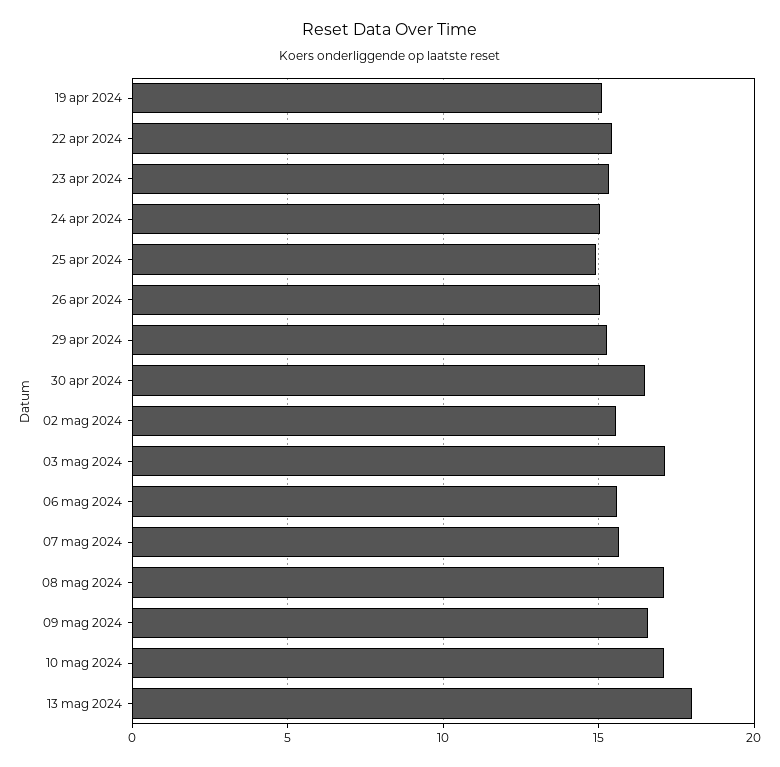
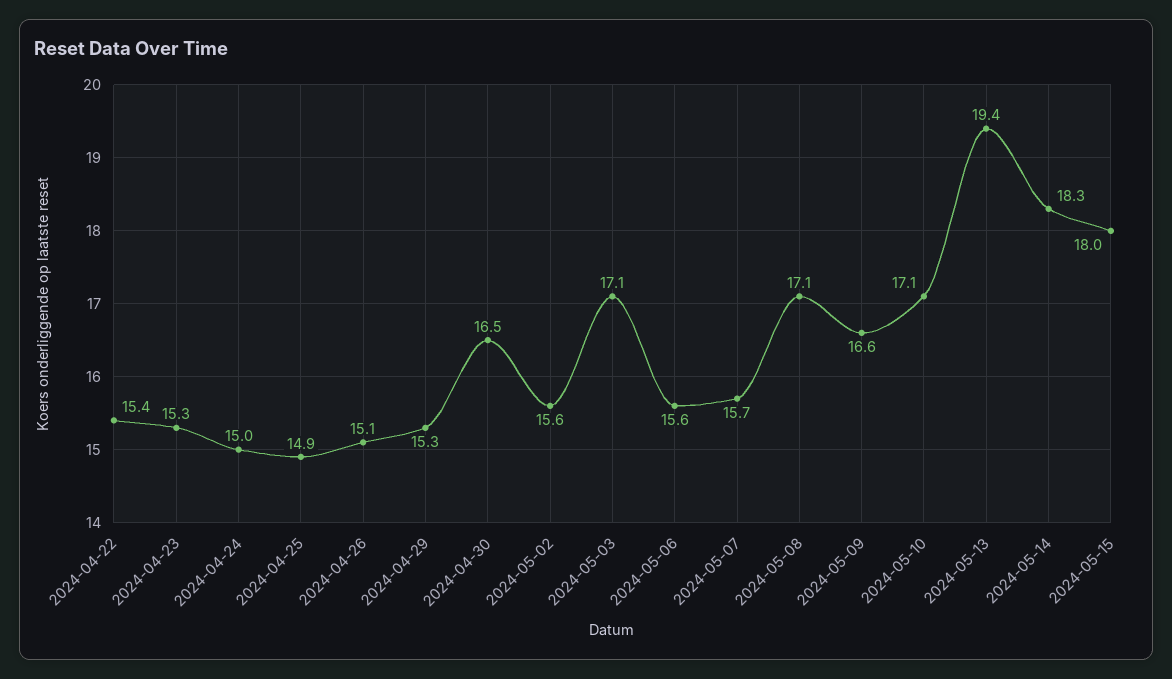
19 apr 2024: 15 -> none
13 mag 2024: 18 -> 19.4
2024-05-14: none -> 18.3
2024-05-15: none -> 18

